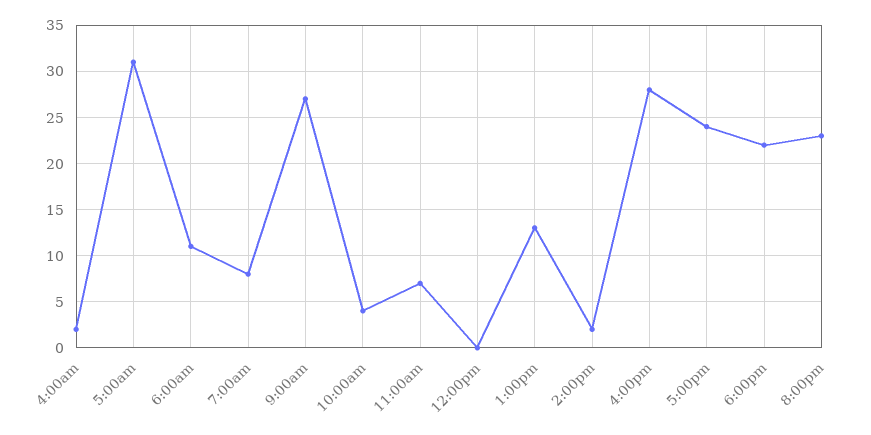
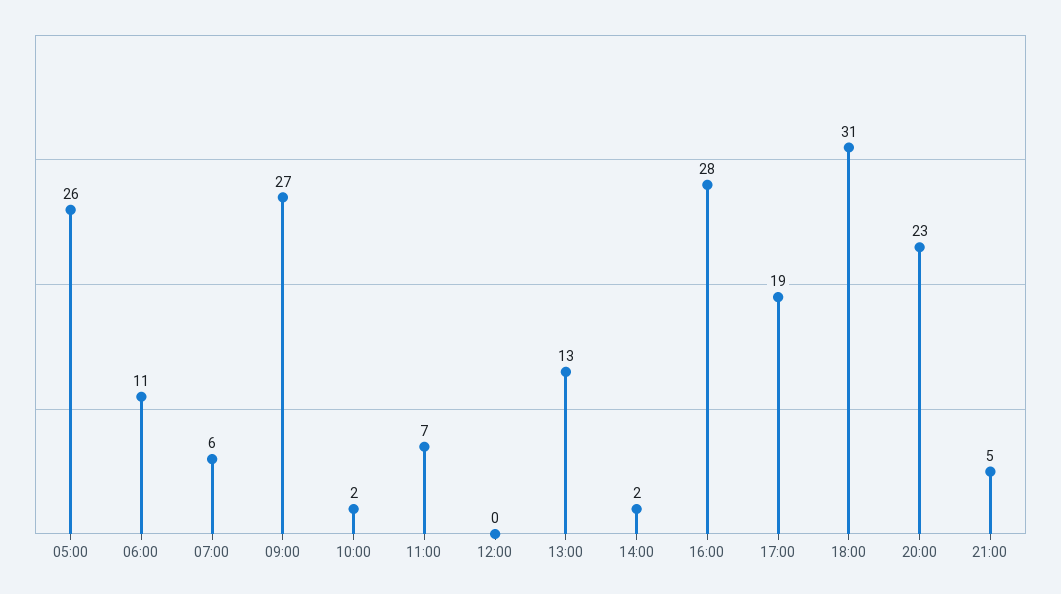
4:00am: 2 -> none
5:00am: 31 -> 26
7:00am: 8 -> 6
10:00am: 4 -> 2
5:00pm: 24 -> 19
6:00pm: 22 -> 31
21:00: none -> 5

